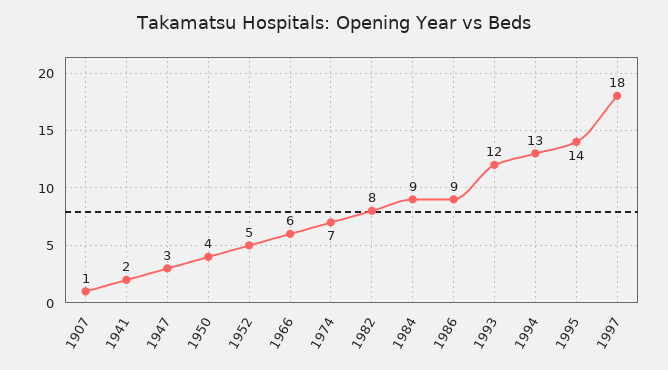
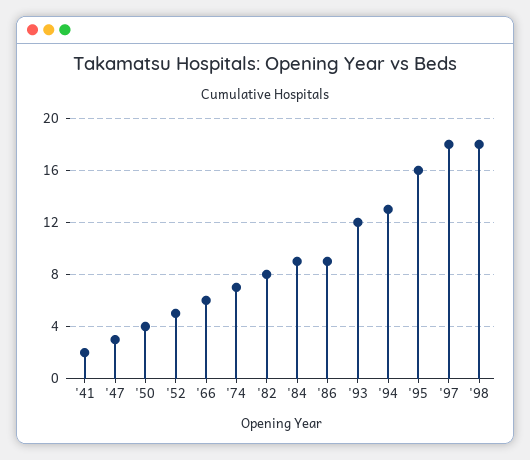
1907: 1 -> none
1995: 14 -> 16
'98: none -> 18

